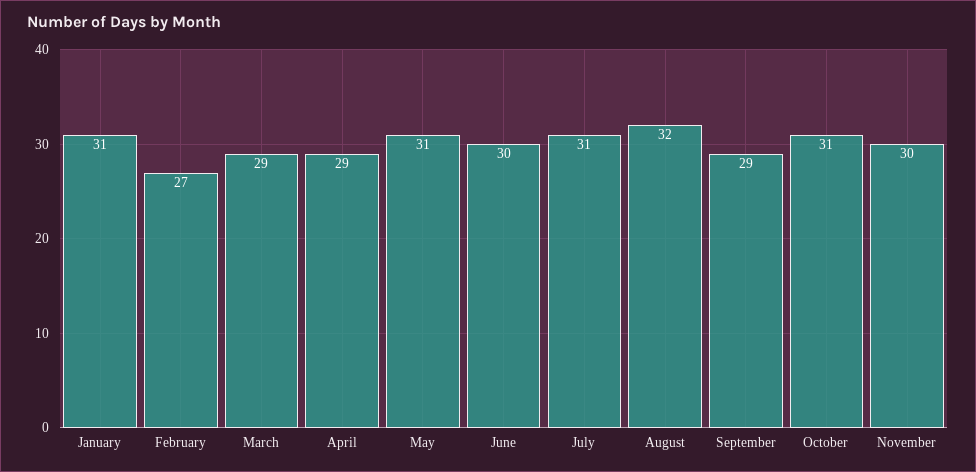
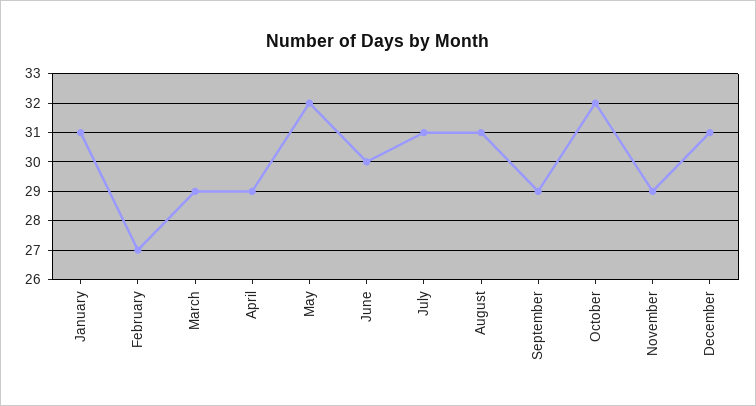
May: 31 -> 32
August: 32 -> 31
October: 31 -> 32
November: 30 -> 29
December: none -> 31

